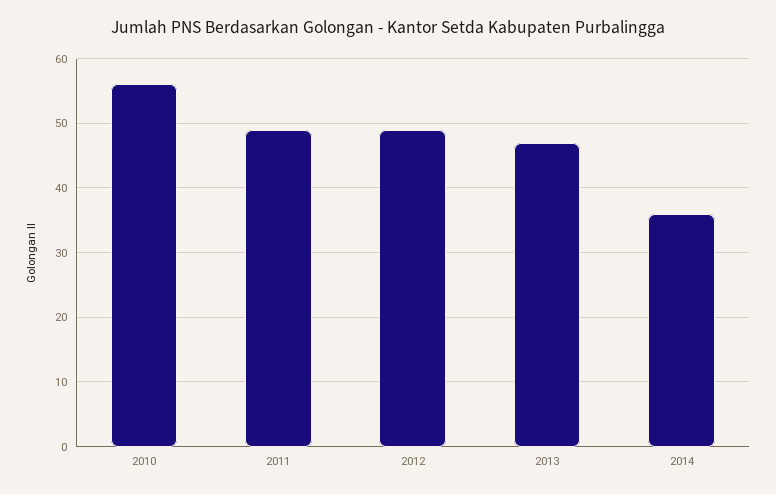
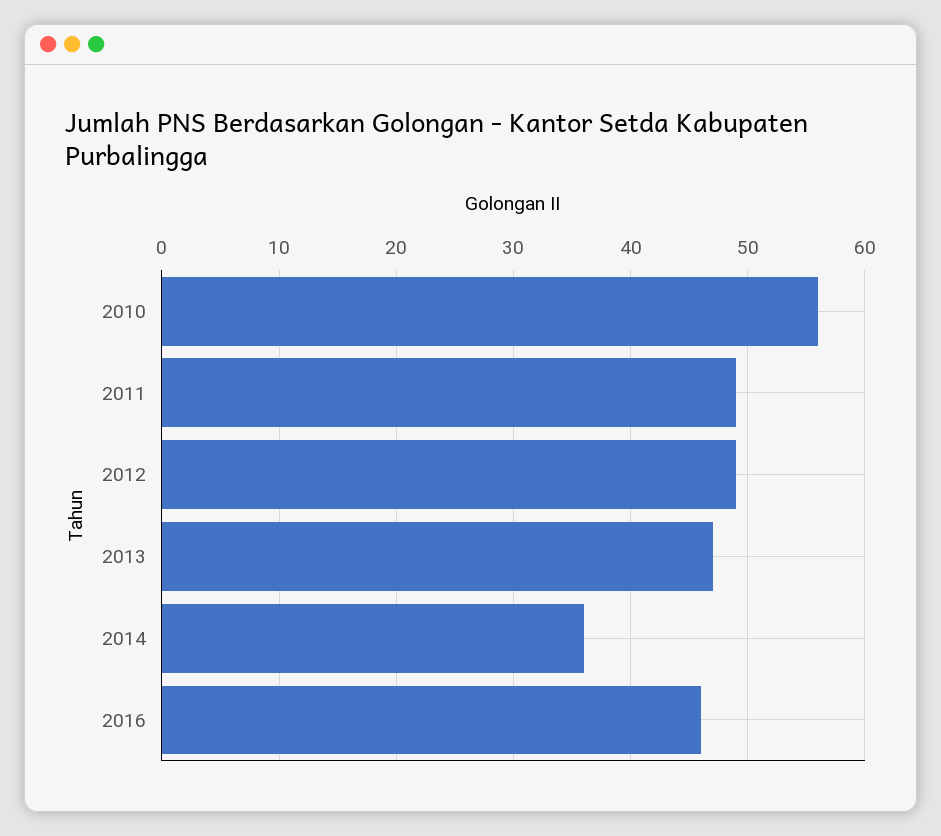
2016: none -> 46

